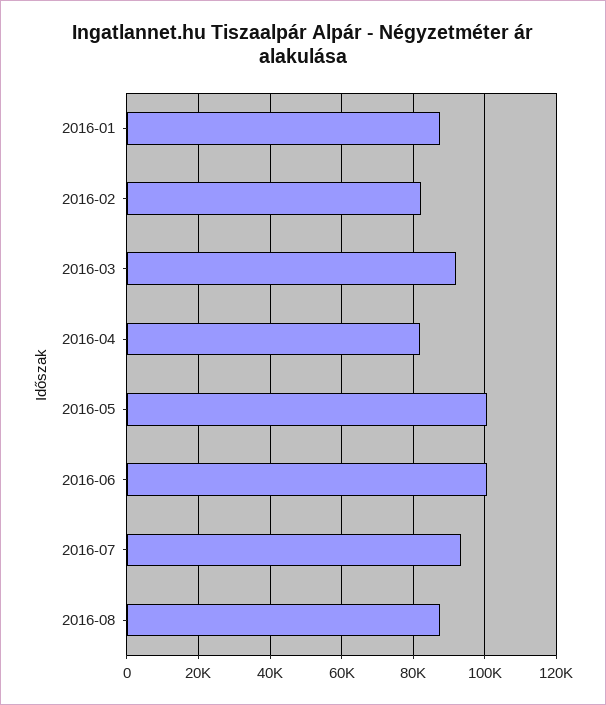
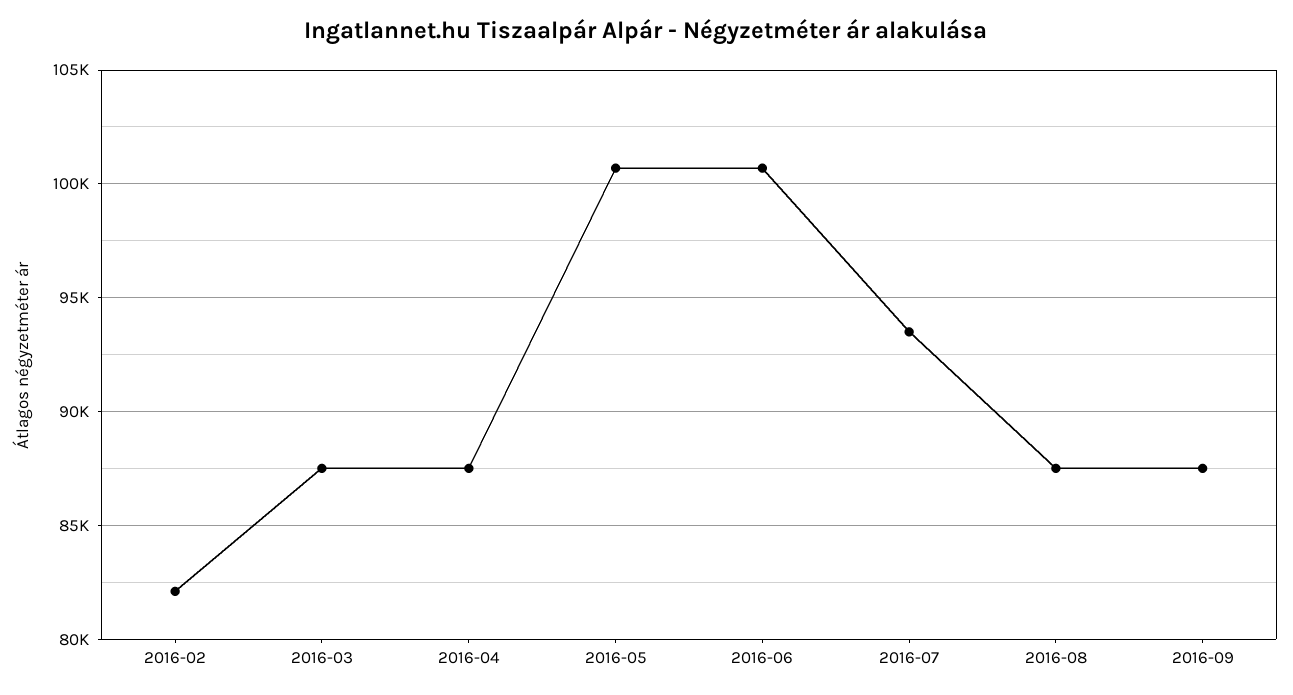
2016-01: 88000 -> none
2016-03: 92000 -> 87500
2016-04: 82000 -> 87500
2016-09: none -> 87500

